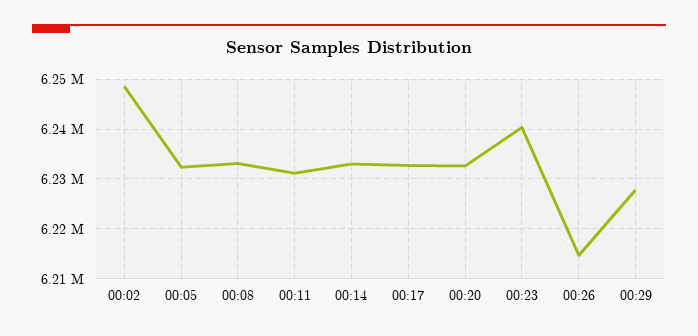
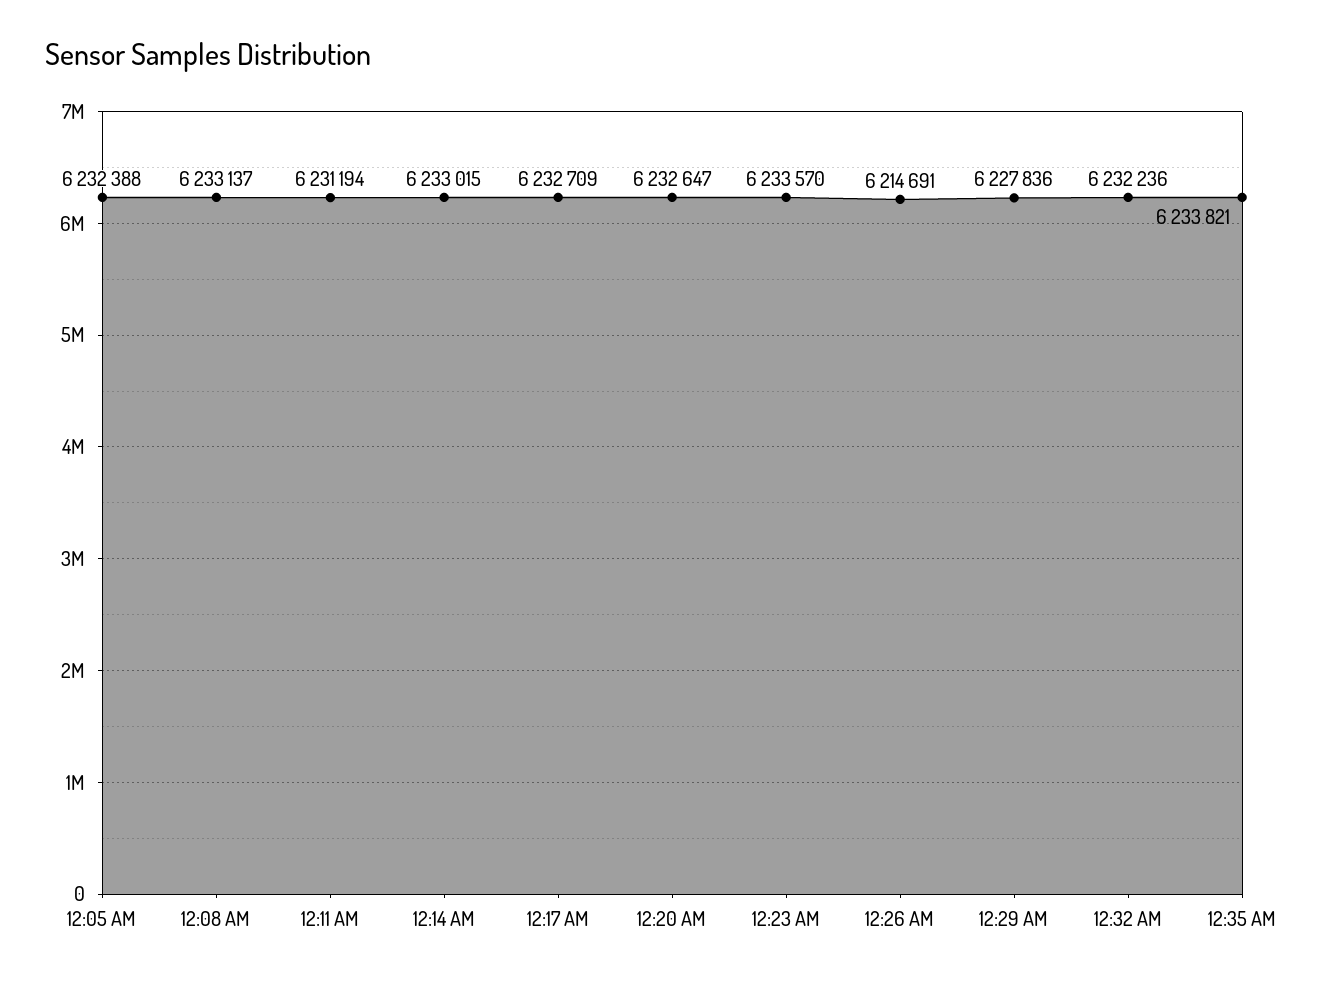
00:02: 6248000 -> none
00:23: 6240000 -> 6233570
12:32 AM: none -> 6232236
12:35 AM: none -> 6233821

